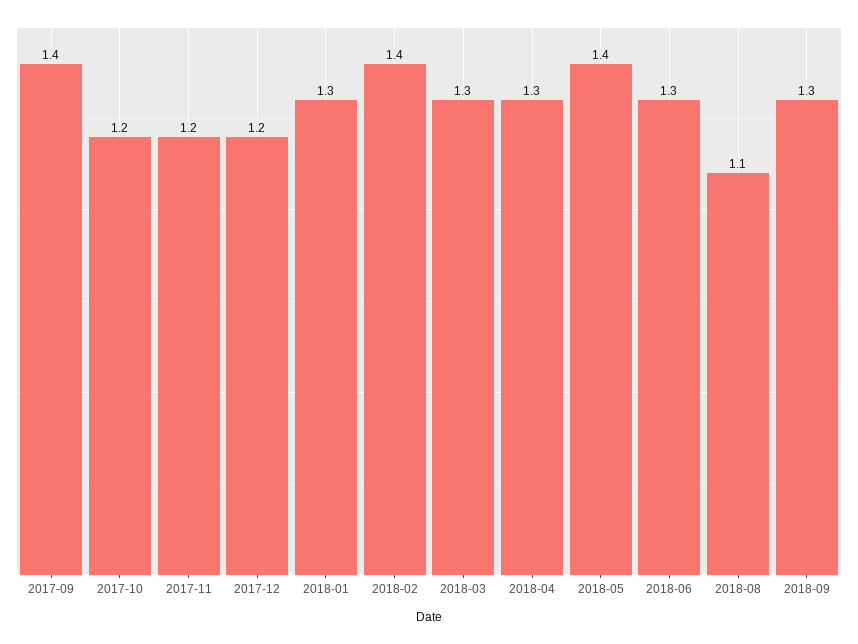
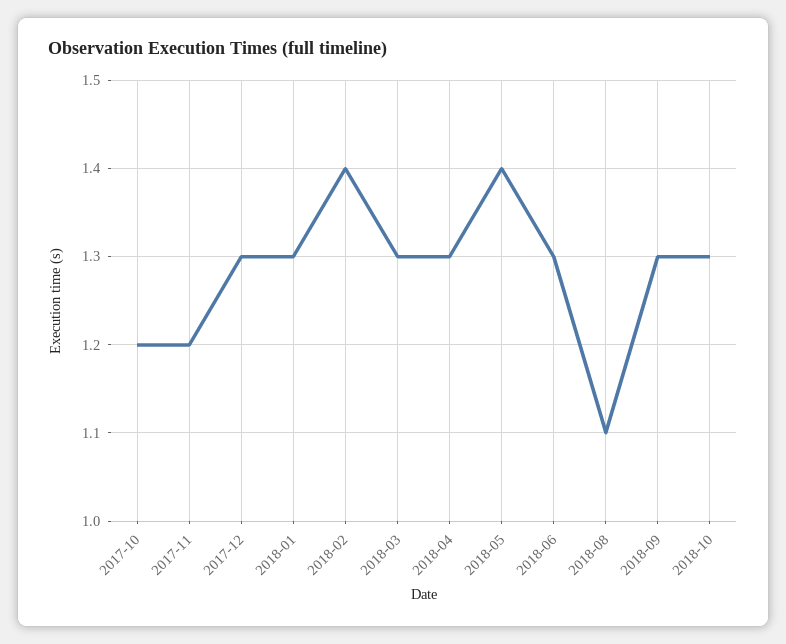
2017-09: 1.4 -> none
2017-12: 1.2 -> 1.3
2018-10: none -> 1.3

